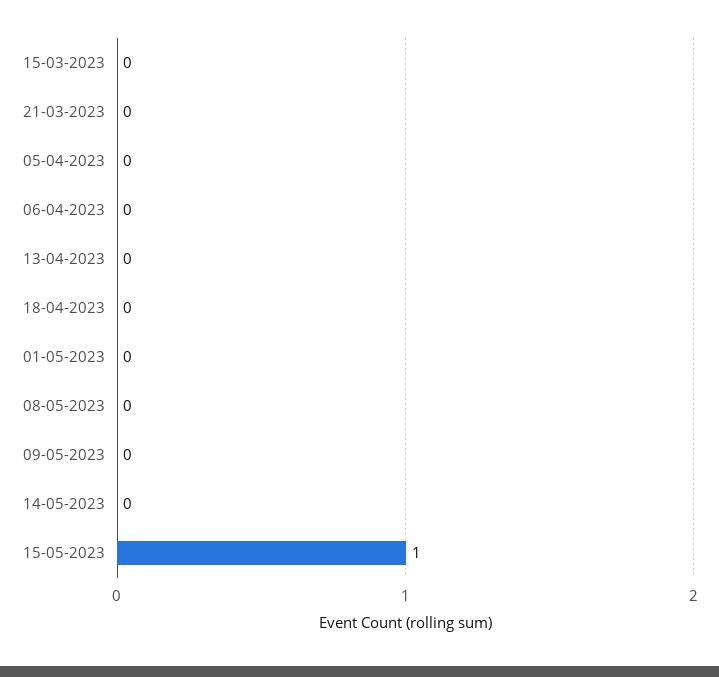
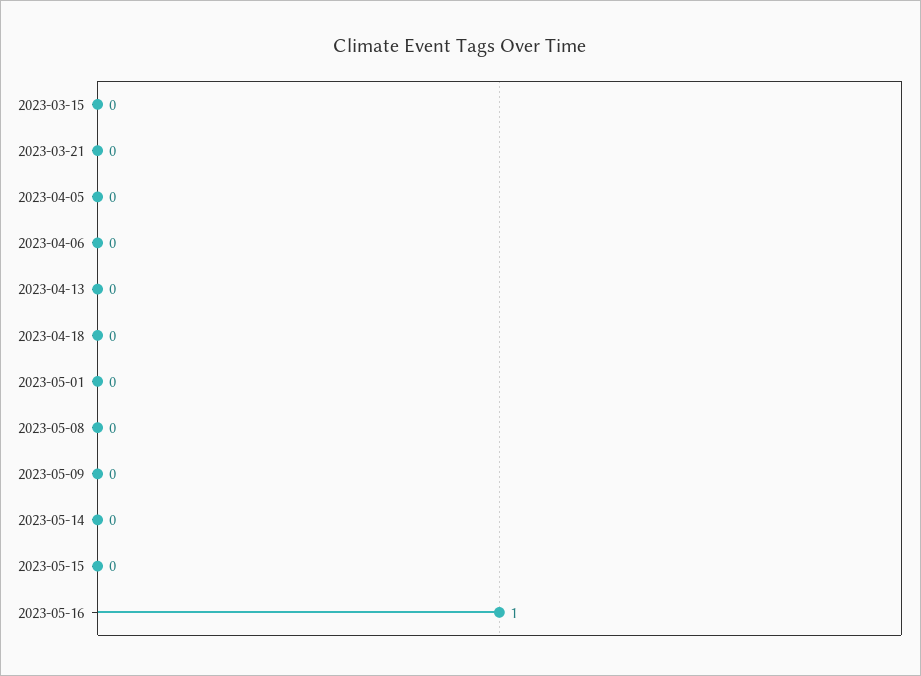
15-05-2023: 1 -> 0
2023-05-16: none -> 1

